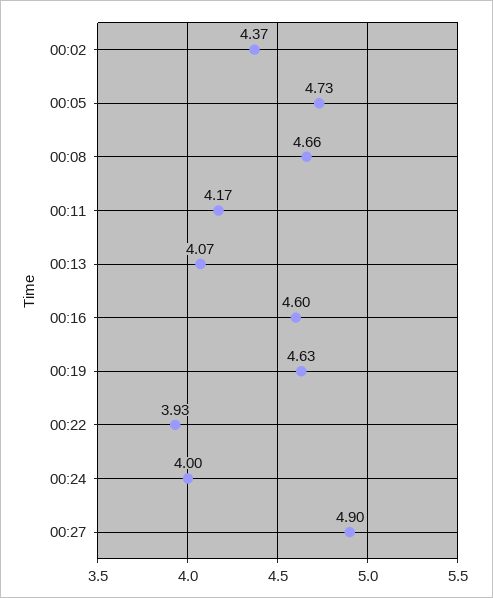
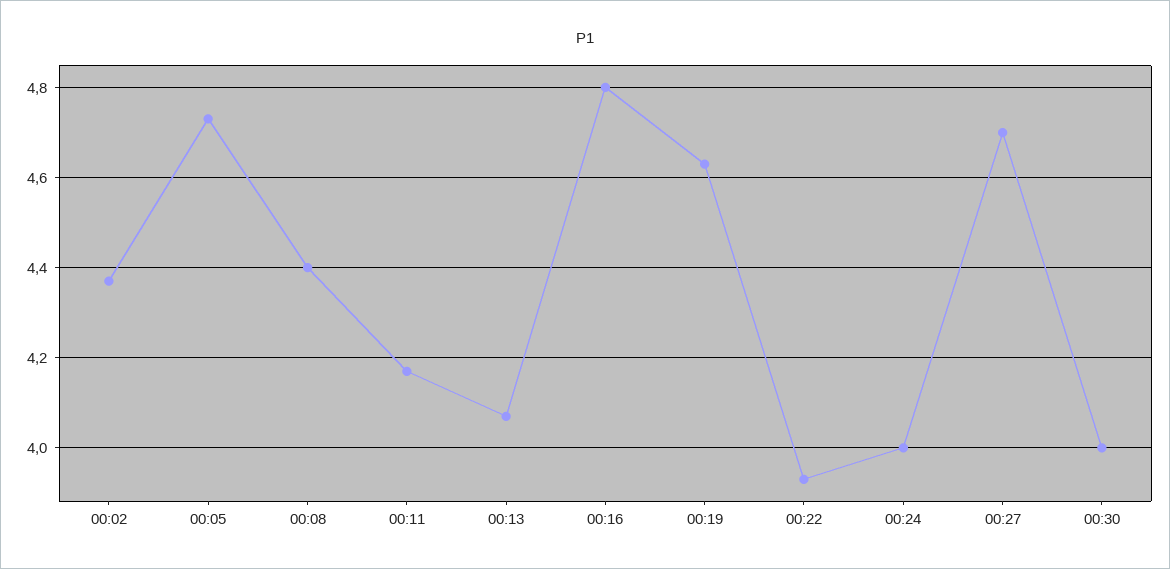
00:08: 4.66 -> 4.4
00:16: 4.6 -> 4.8
00:27: 4.9 -> 4.7
00:30: none -> 4

